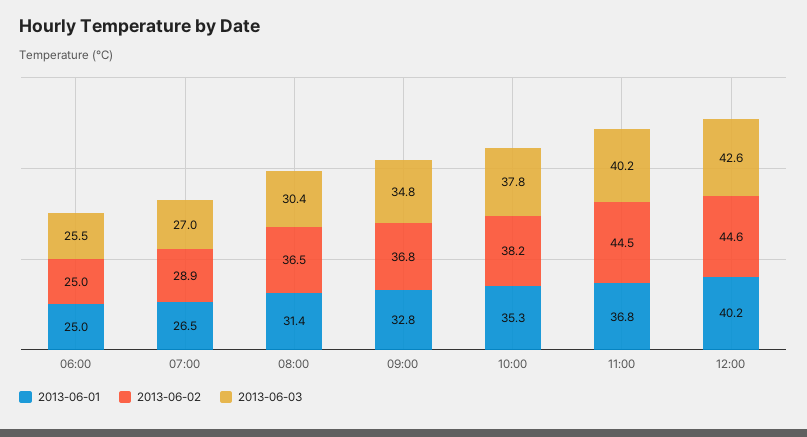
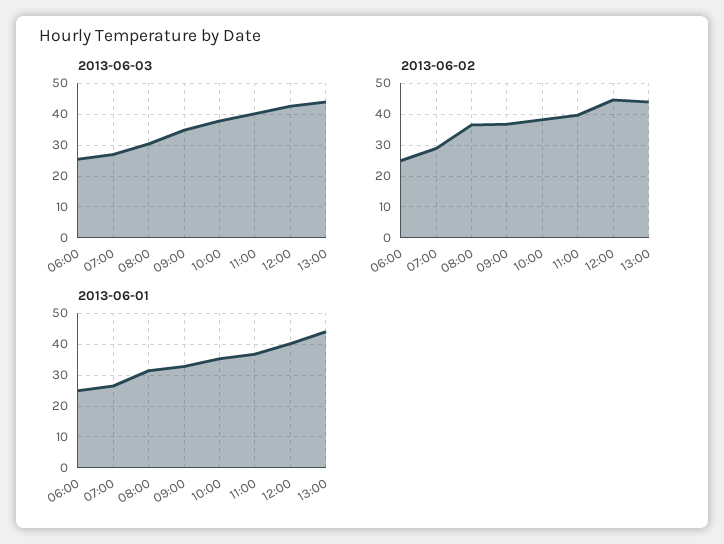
2013-06-02, 11:00: 44.5 -> 40
2013-06-03, 13:00: none -> 44
2013-06-02, 13:00: none -> 44
2013-06-01, 13:00: none -> 44

